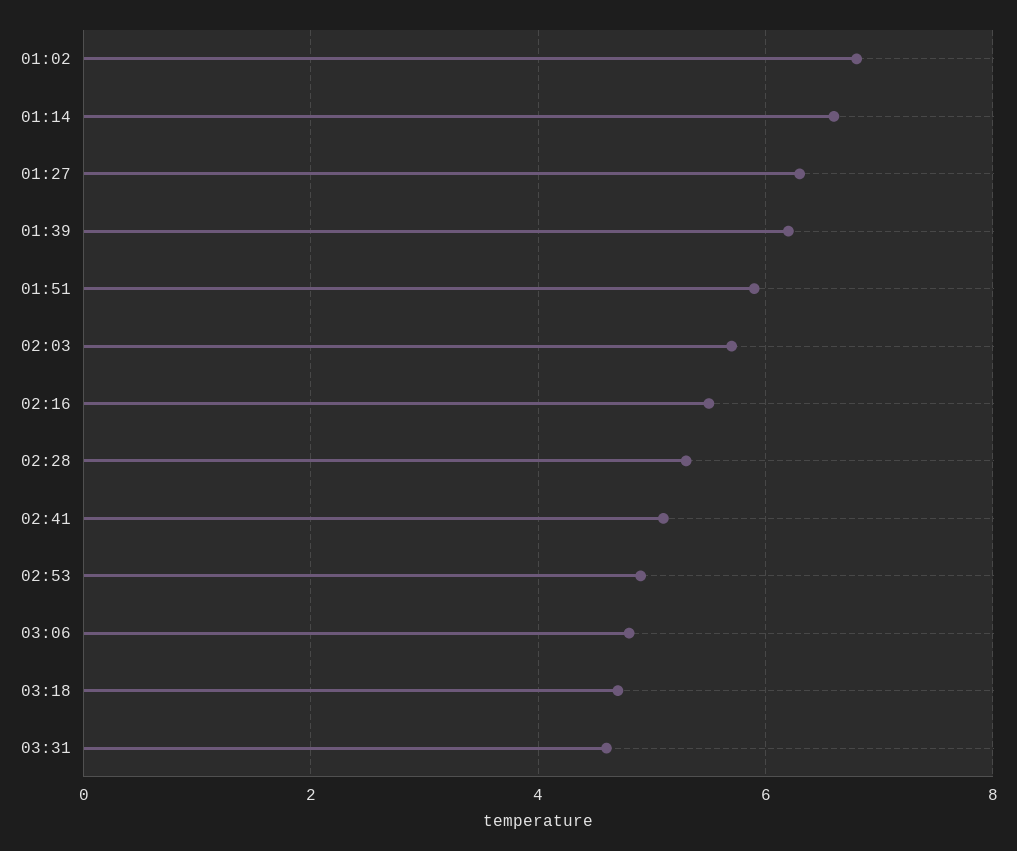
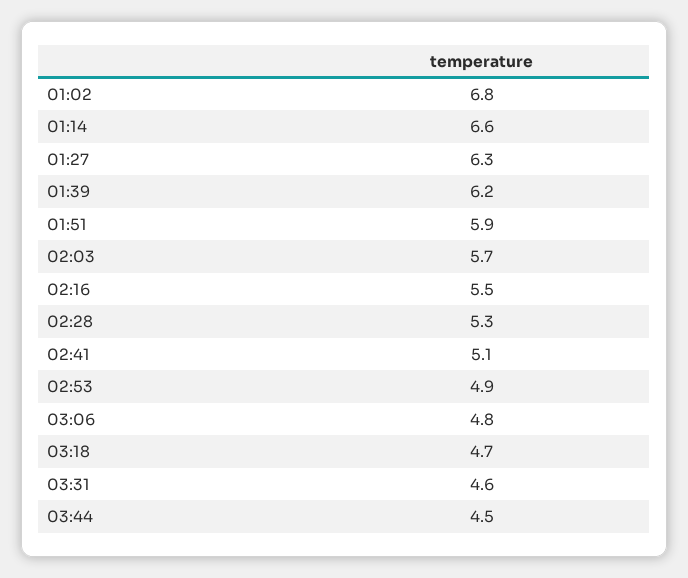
03:44: none -> 4.5

